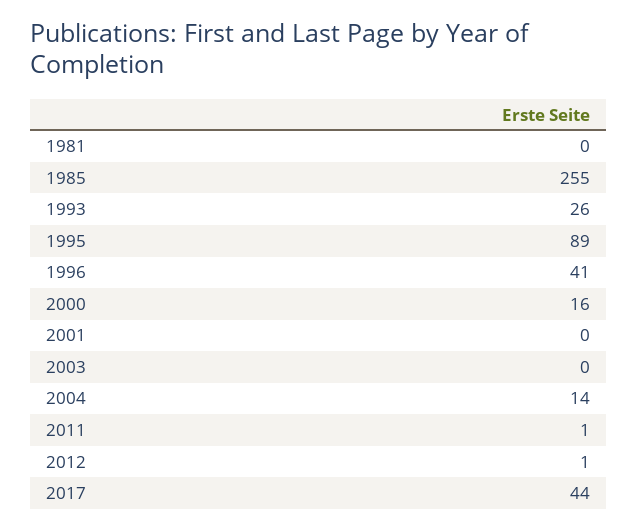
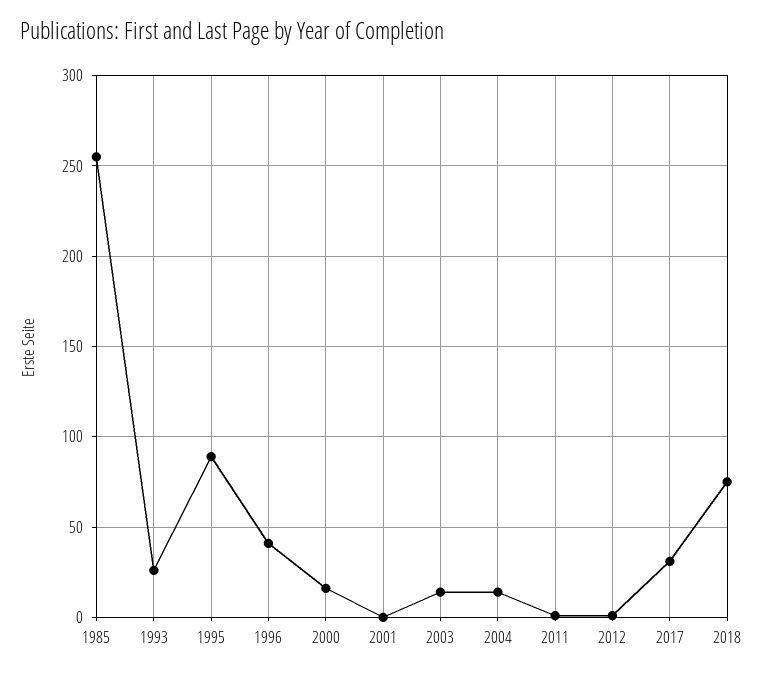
1981: 0 -> none
2003: 0 -> 15
2017: 44 -> 30
2018: none -> 75

